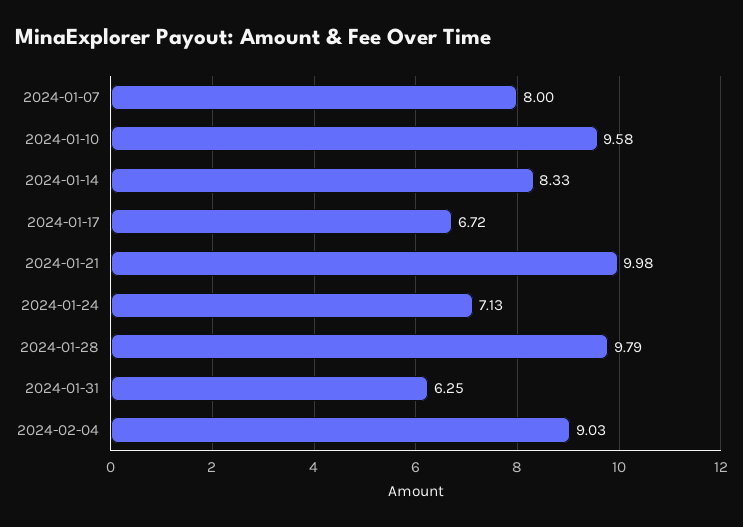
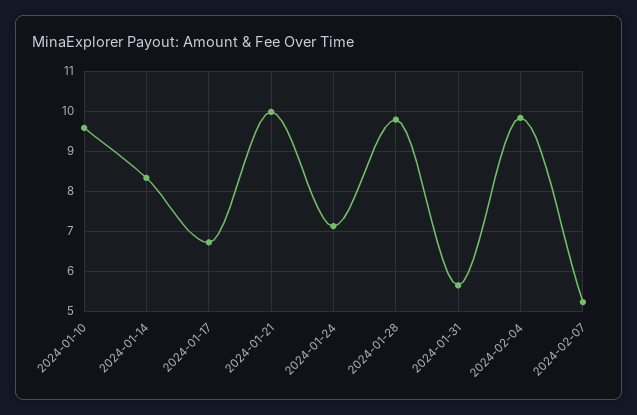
2024-01-07: 8 -> none
2024-01-31: 6.25 -> 5.6
2024-02-04: 9.03 -> 9.8
2024-02-07: none -> 5.2

